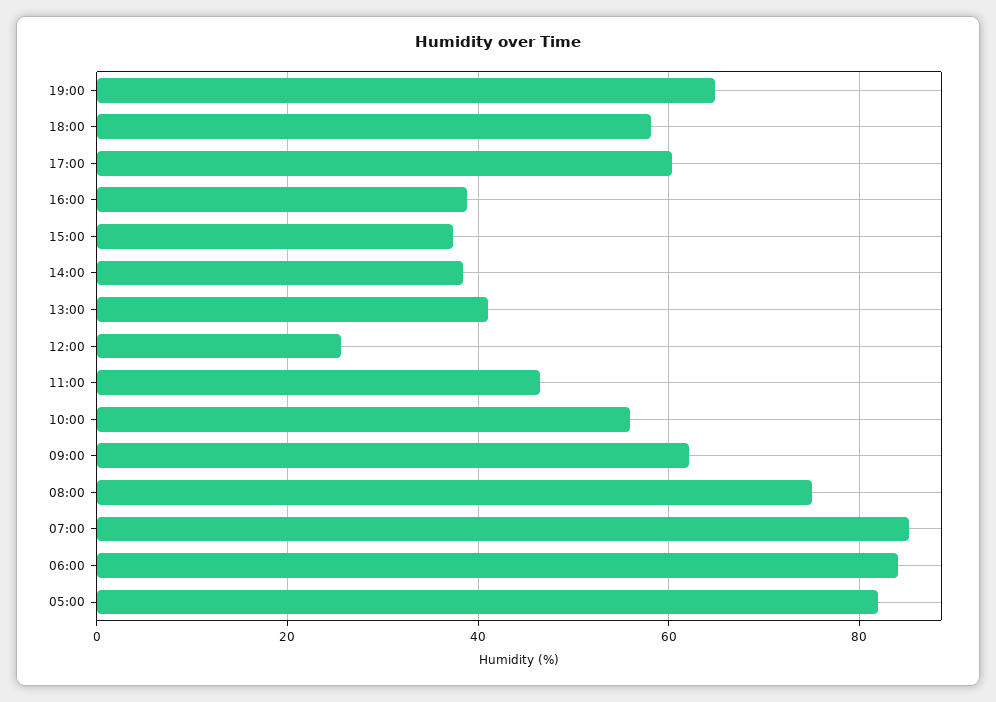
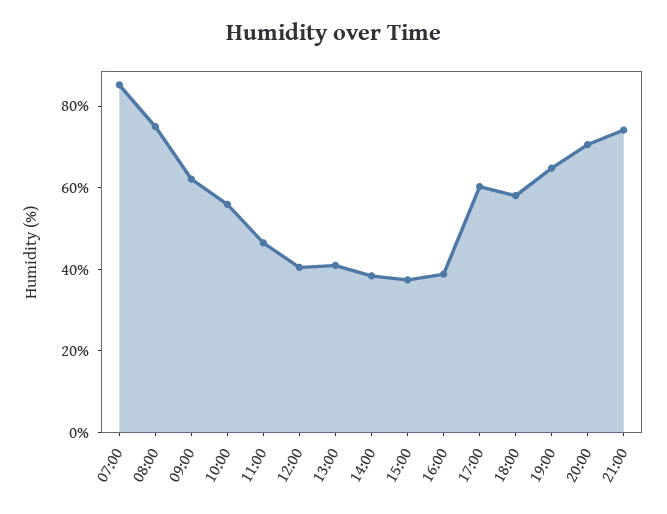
12:00: 26 -> 40
06:00: 84 -> none
05:00: 82 -> none
20:00: none -> 70
21:00: none -> 75

